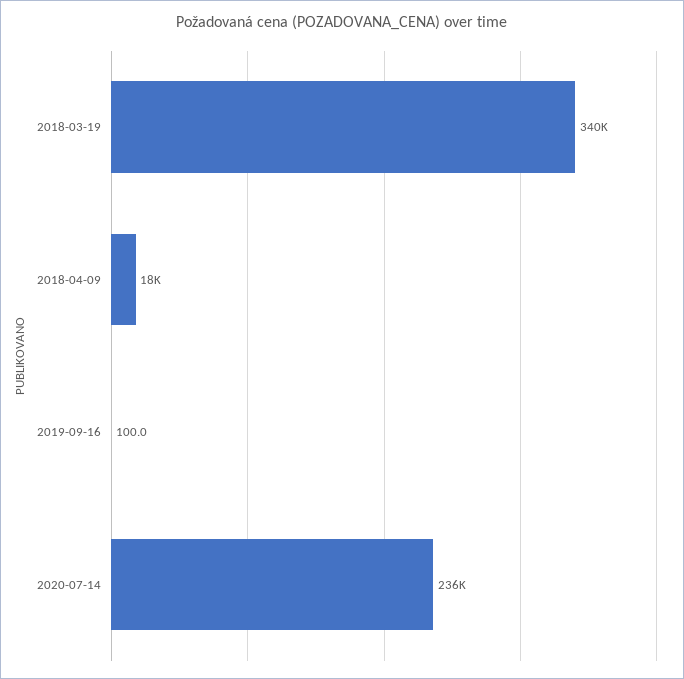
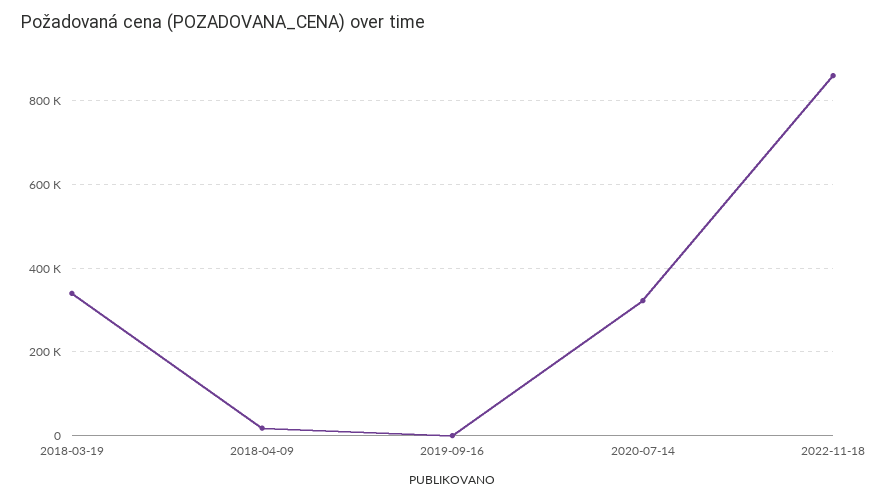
2020-07-14: 236000 -> 320000
2022-11-18: none -> 860000

